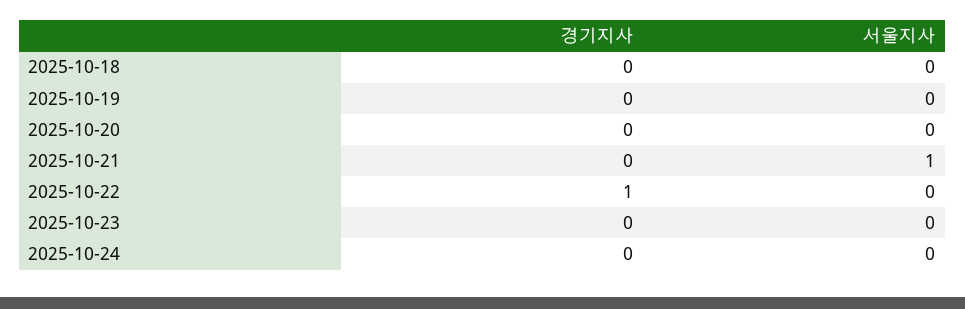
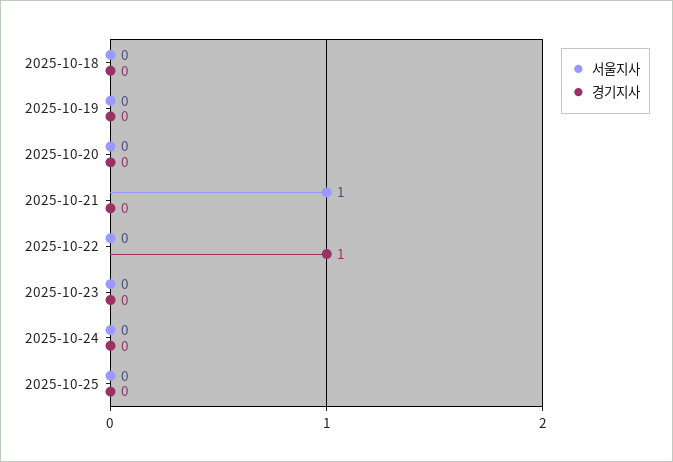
서울지사, 2025-10-25: none -> 0
경기지사, 2025-10-25: none -> 0

